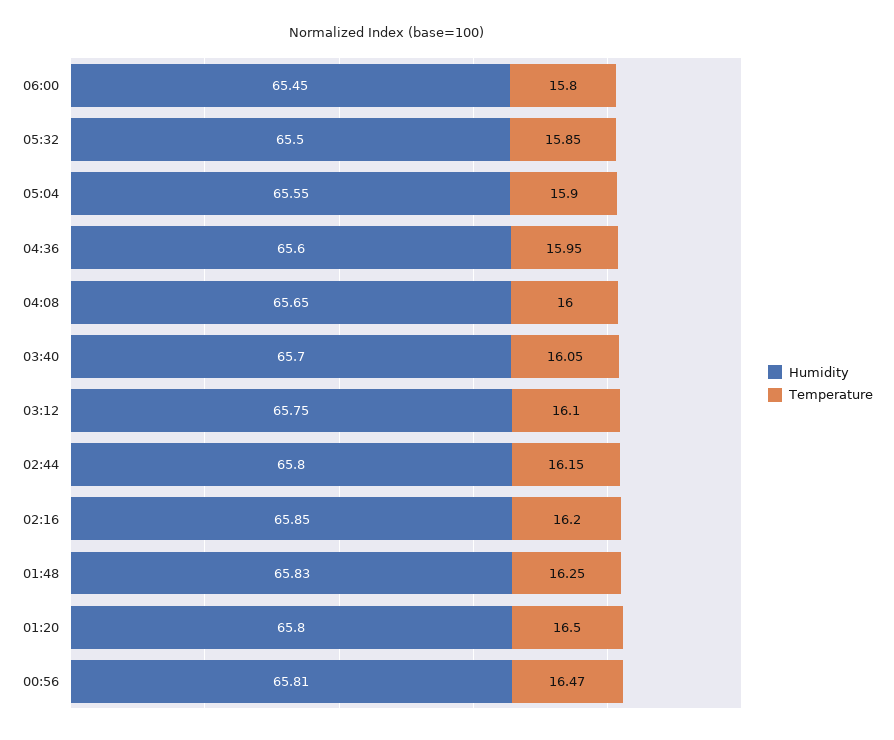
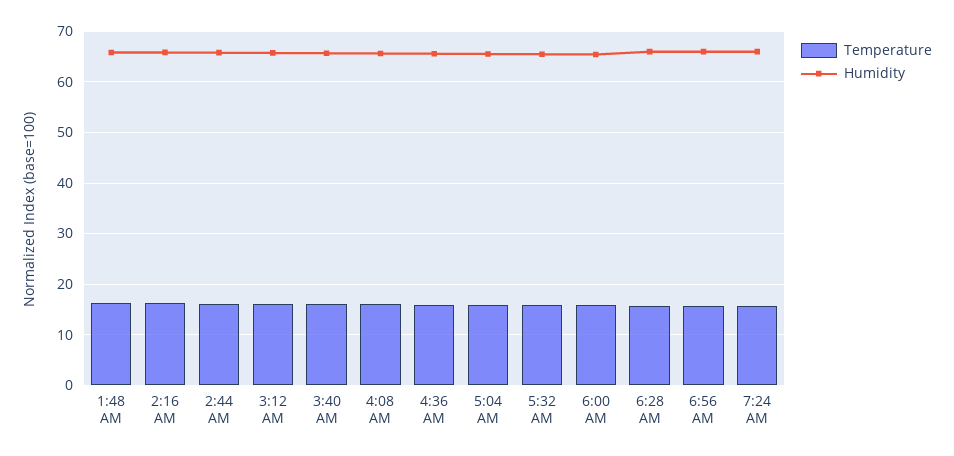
Humidity, 01:20: 65.8 -> none
Temperature, 01:20: 16.5 -> none
Humidity, 00:56: 65.81 -> none
Temperature, 00:56: 16.47 -> none
Temperature, 6:28 AM: none -> 16
Humidity, 6:28 AM: none -> 66
Temperature, 6:56 AM: none -> 16
Humidity, 6:56 AM: none -> 66
Temperature, 7:24 AM: none -> 16
Humidity, 7:24 AM: none -> 66

